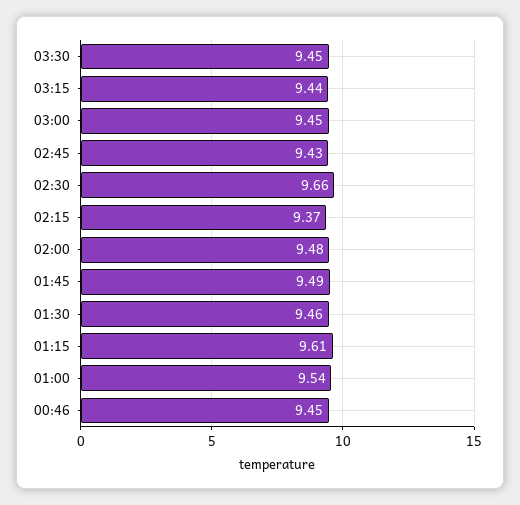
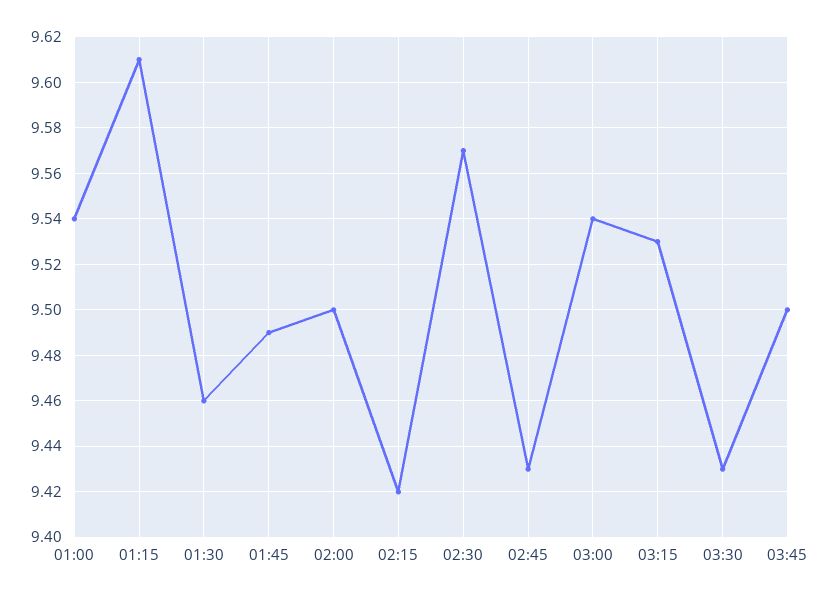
03:30: 9.45 -> 9.43
03:15: 9.44 -> 9.53
03:00: 9.45 -> 9.54
02:30: 9.66 -> 9.57
02:15: 9.37 -> 9.42
02:00: 9.48 -> 9.5
00:46: 9.45 -> none
03:45: none -> 9.5

